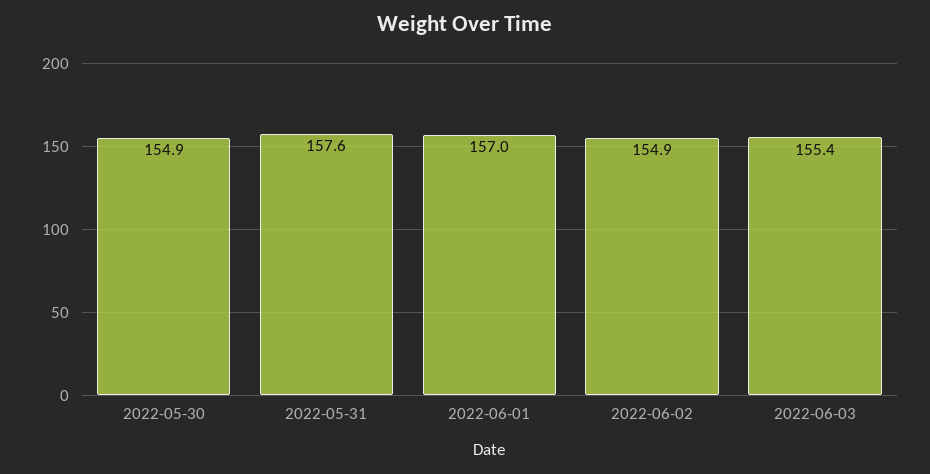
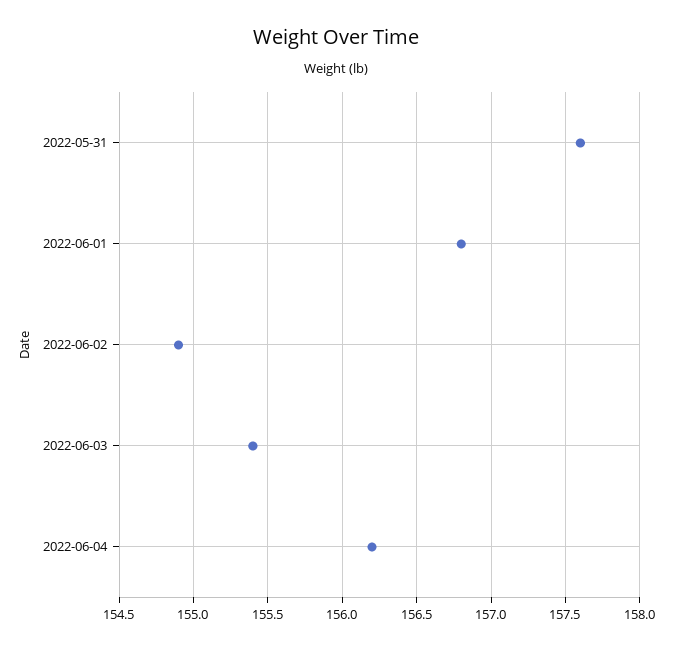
2022-05-30: 154.9 -> none
2022-06-01: 157 -> 156.8
2022-06-04: none -> 156.2

